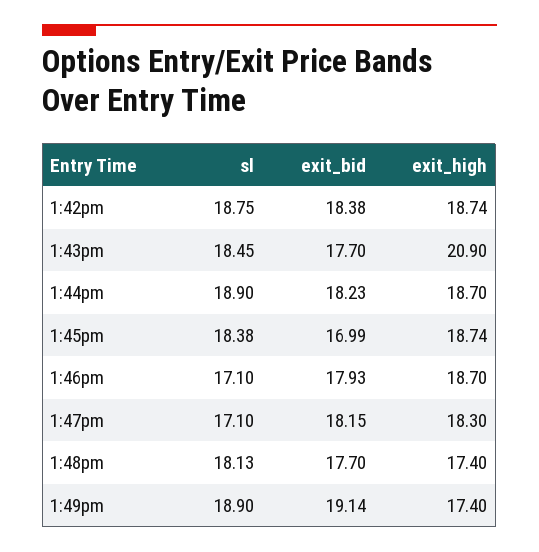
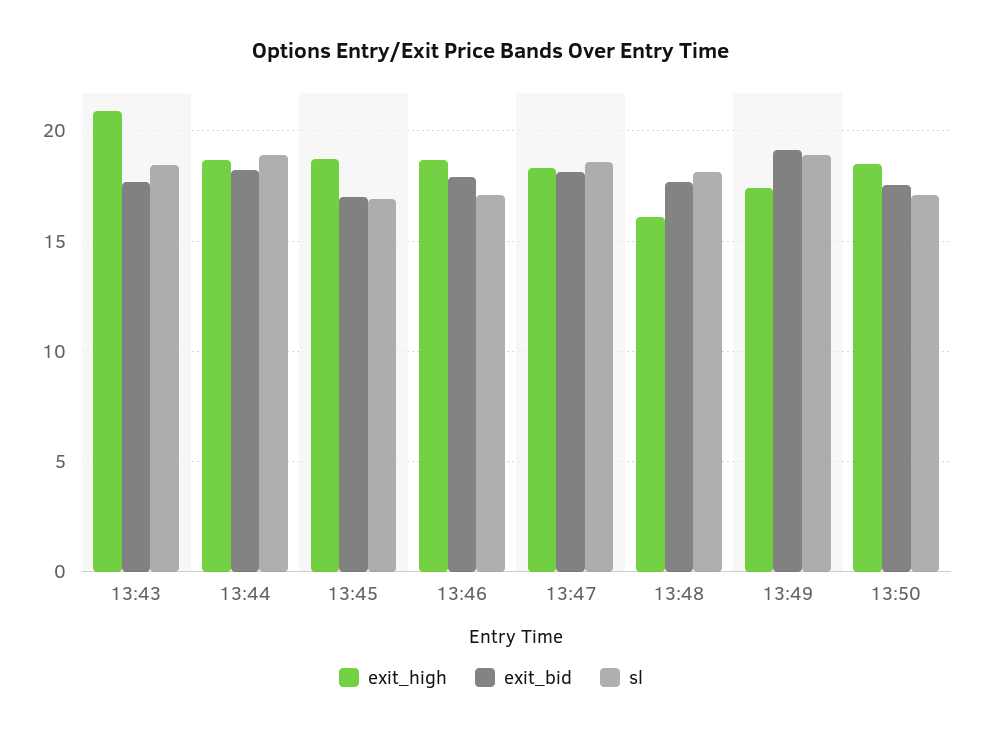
sl, 1:42pm: 18.75 -> none
exit_bid, 1:42pm: 18.38 -> none
exit_high, 1:42pm: 18.74 -> none
sl, 1:45pm: 18.38 -> 17
sl, 1:47pm: 17.1 -> 18.5
exit_high, 1:48pm: 17.4 -> 16
exit_high, 13:50: none -> 18.5
exit_bid, 13:50: none -> 17.5
sl, 13:50: none -> 17

